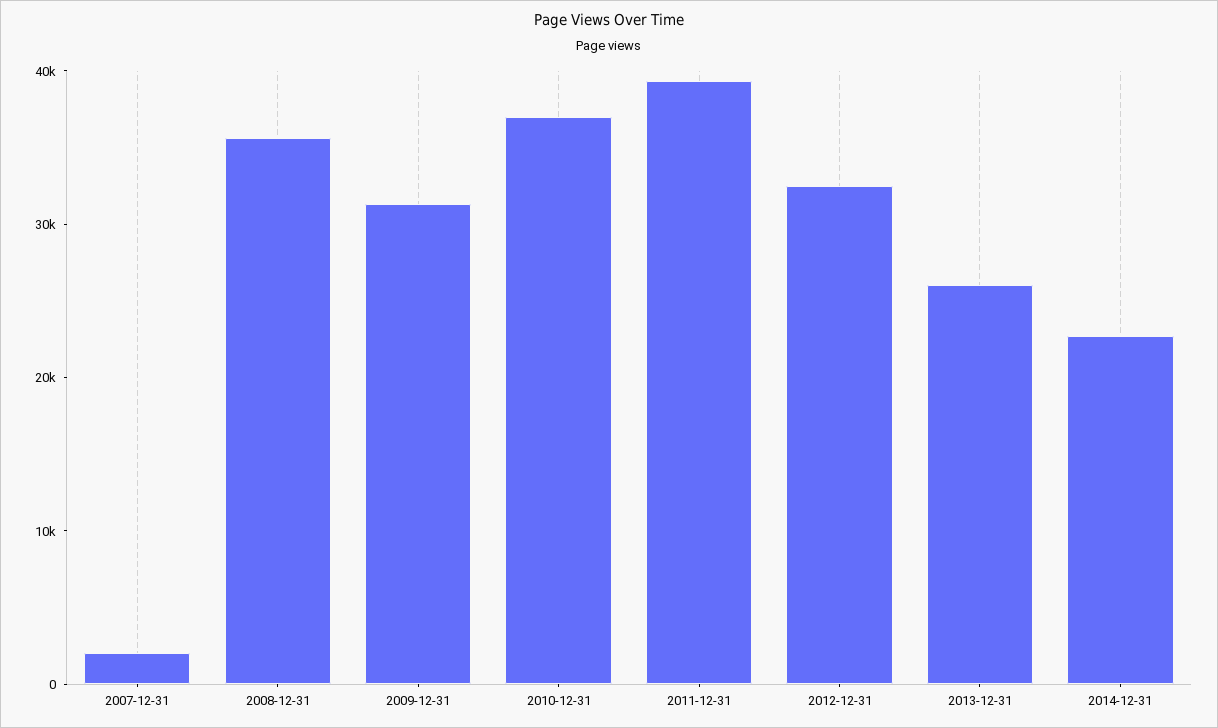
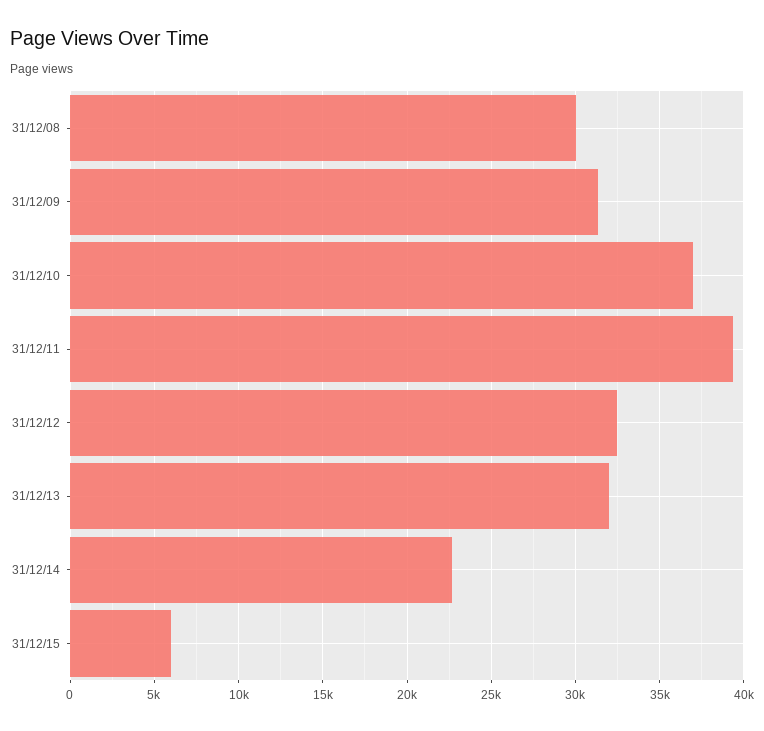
2007-12-31: 2000 -> none
2008-12-31: 36000 -> 30000
2013-12-31: 26000 -> 32000
31/12/15: none -> 6000

